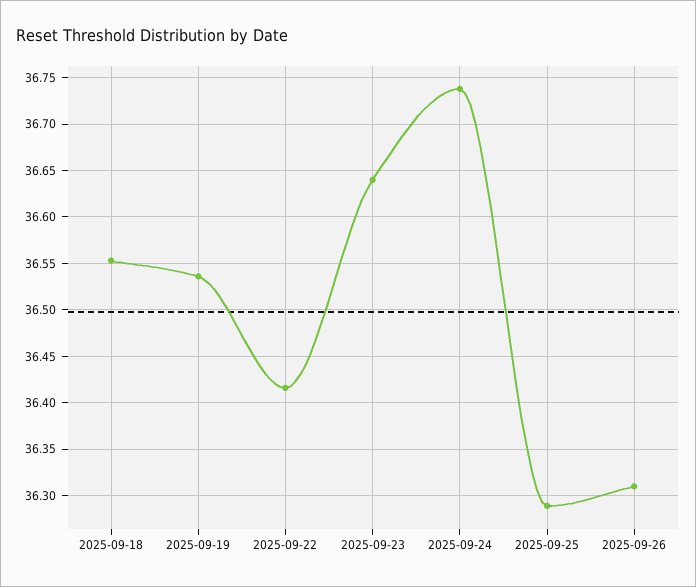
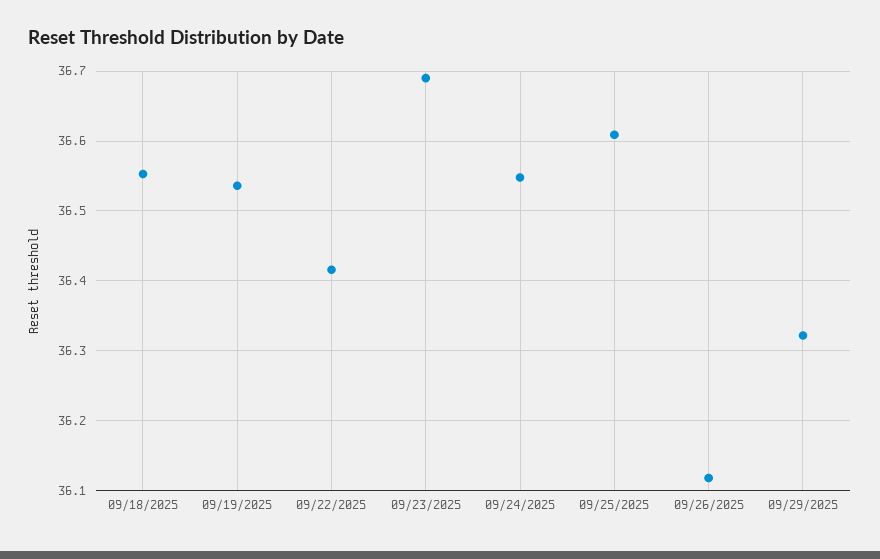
2025-09-23: 36.64 -> 36.69
2025-09-24: 36.74 -> 36.55
2025-09-25: 36.29 -> 36.61
2025-09-26: 36.31 -> 36.12
09/29/2025: none -> 36.32

